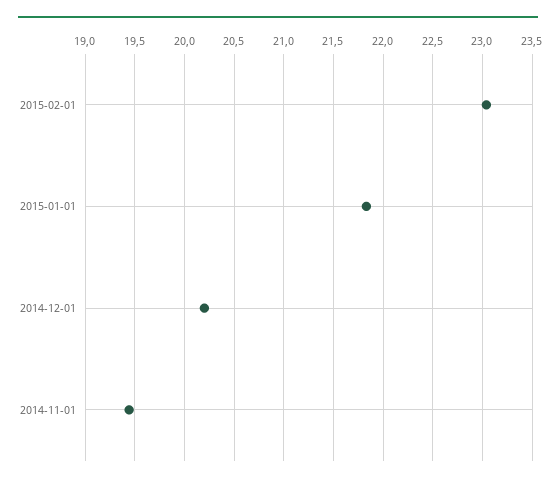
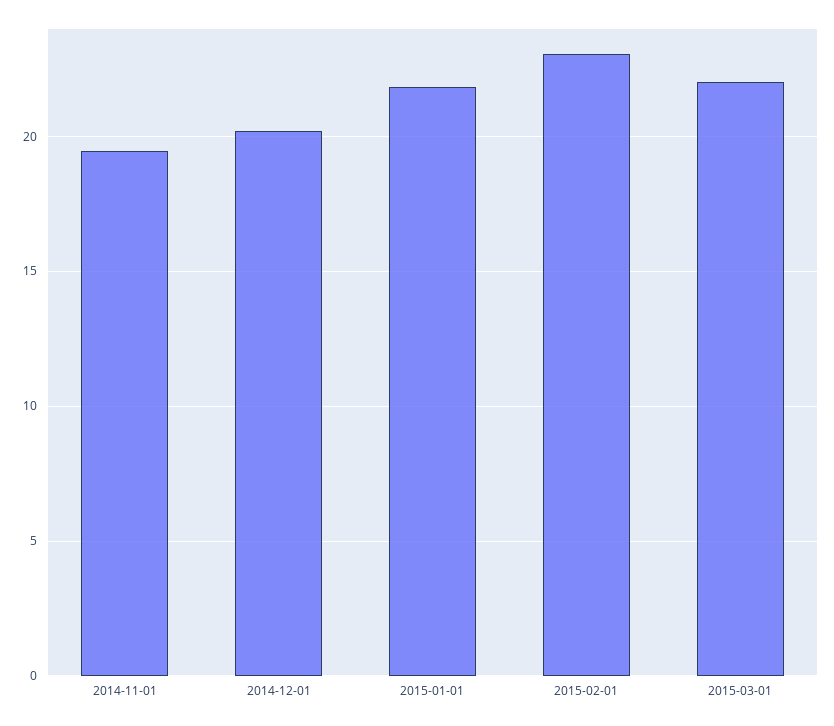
2015-03-01: none -> 22

